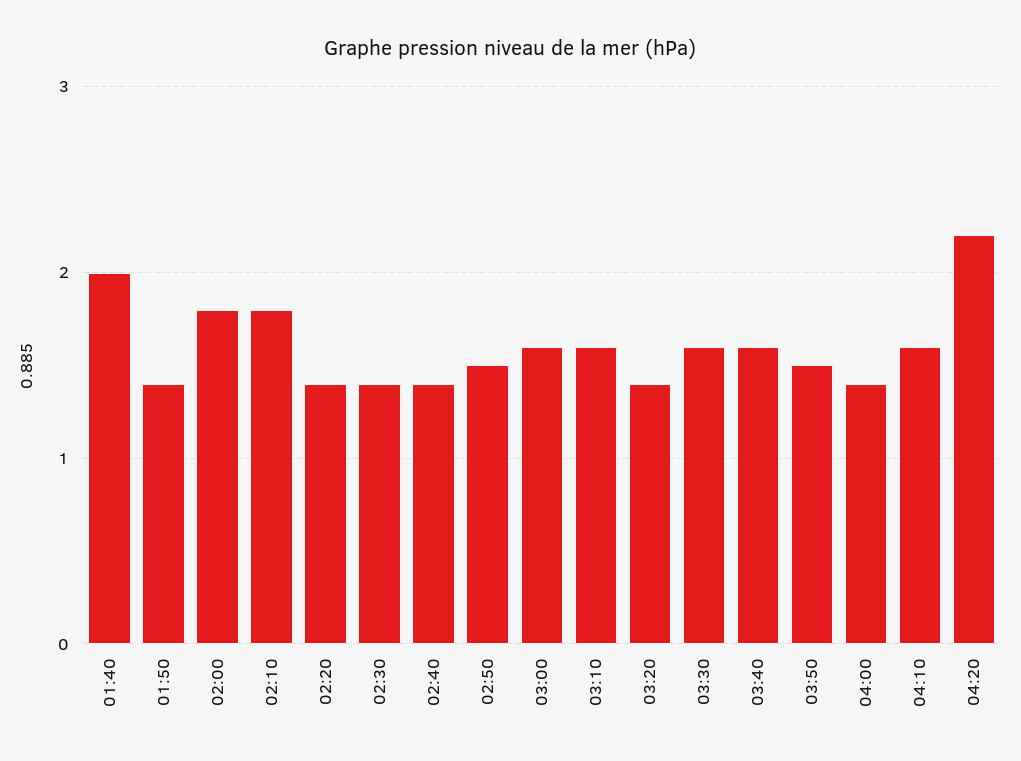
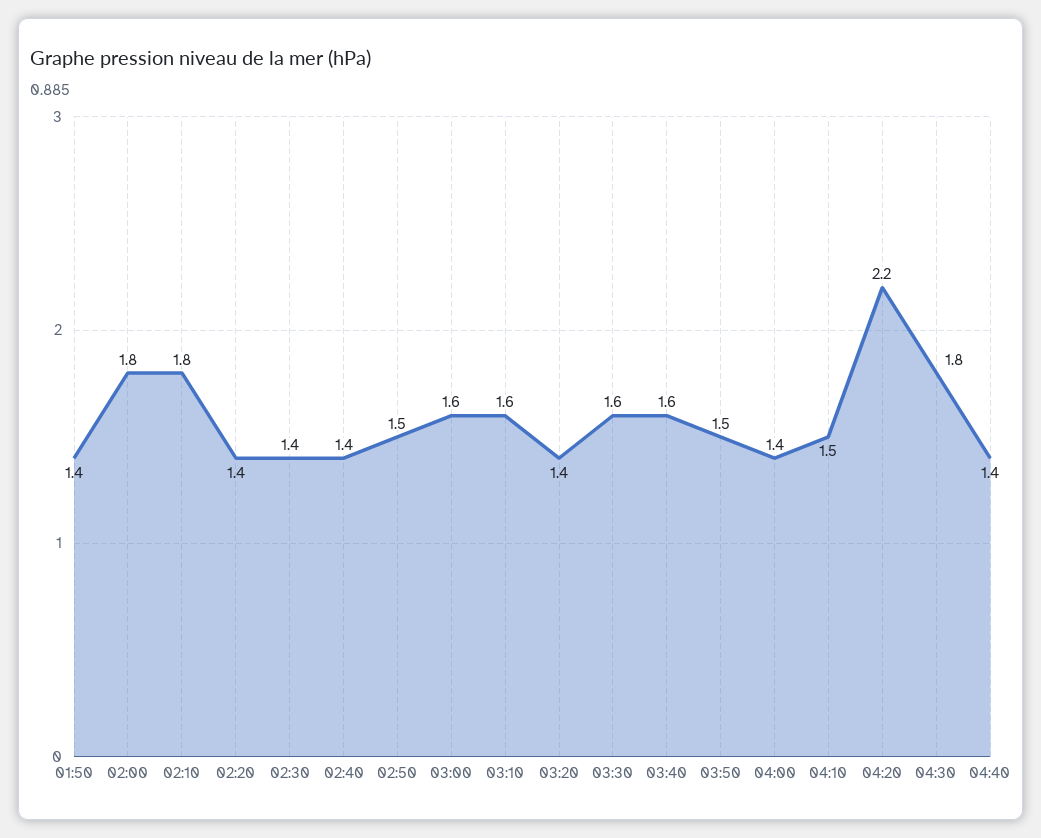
01:40: 2 -> none
04:10: 1.6 -> 1.5
04:30: none -> 1.8
04:40: none -> 1.4

